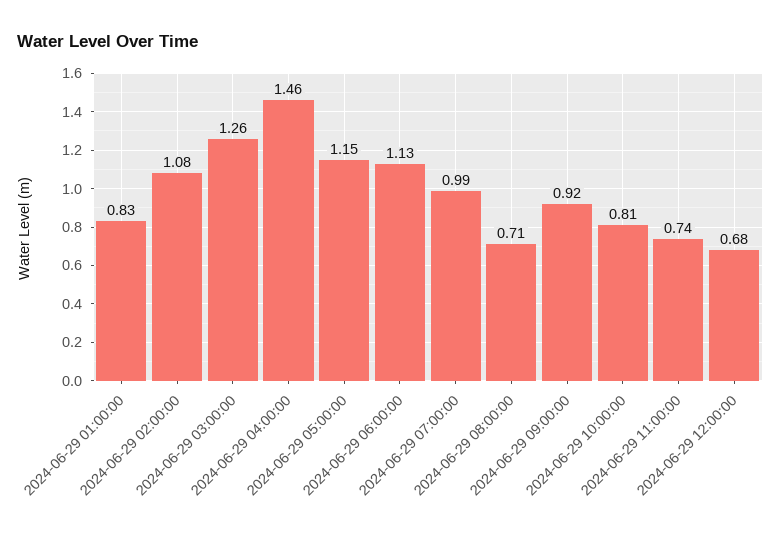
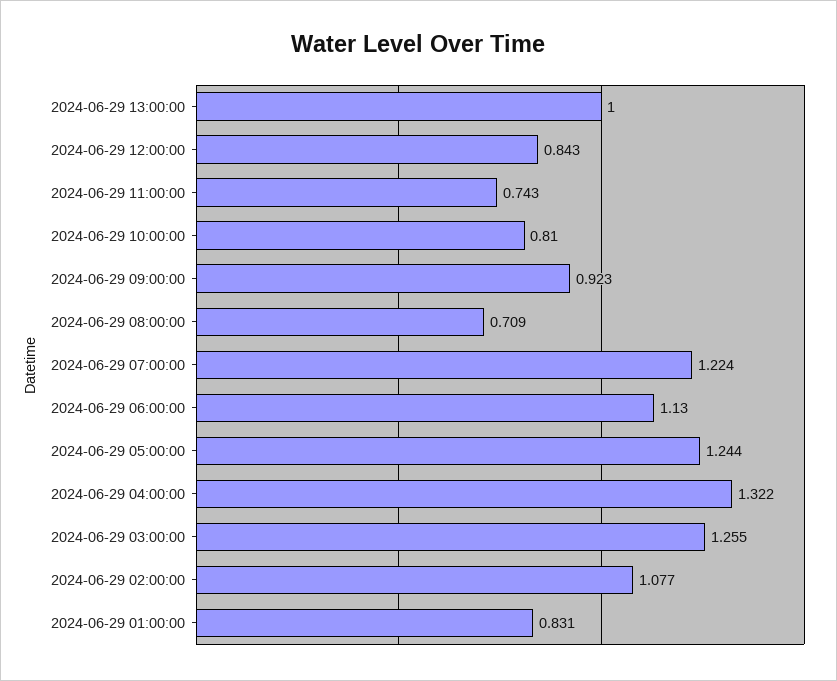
2024-06-29 04:00:00: 1.46 -> 1.322
2024-06-29 05:00:00: 1.15 -> 1.244
2024-06-29 07:00:00: 0.99 -> 1.224
2024-06-29 12:00:00: 0.68 -> 0.843
2024-06-29 13:00:00: none -> 1

